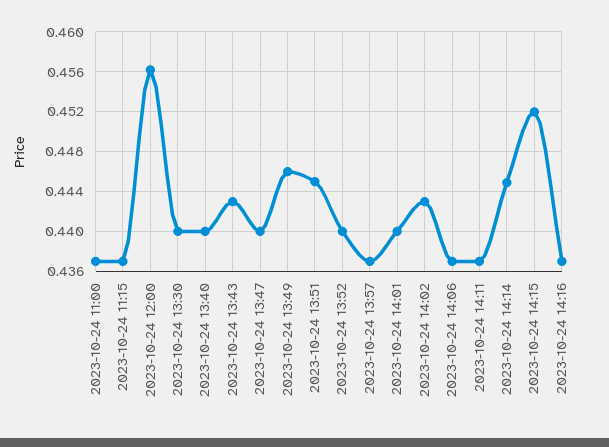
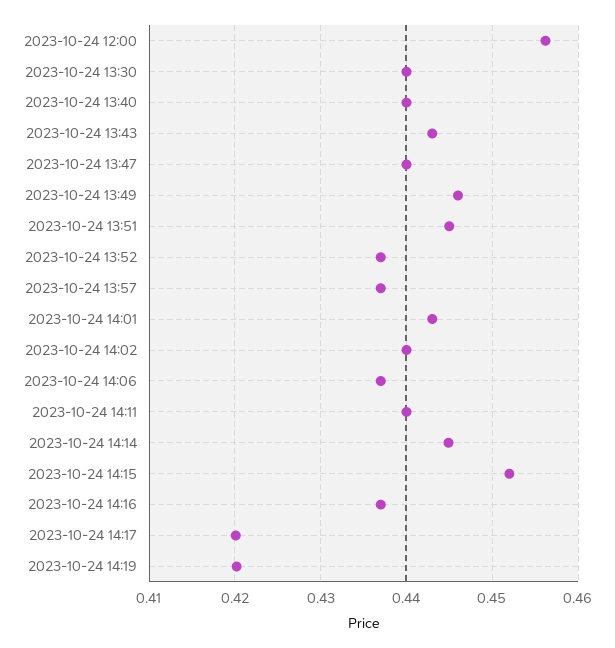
2023-10-24 11:00: 0.437 -> none
2023-10-24 11:15: 0.437 -> none
2023-10-24 13:52: 0.44 -> 0.437
2023-10-24 14:01: 0.44 -> 0.443
2023-10-24 14:02: 0.443 -> 0.44
2023-10-24 14:11: 0.437 -> 0.44
2023-10-24 14:17: none -> 0.42
2023-10-24 14:19: none -> 0.42

